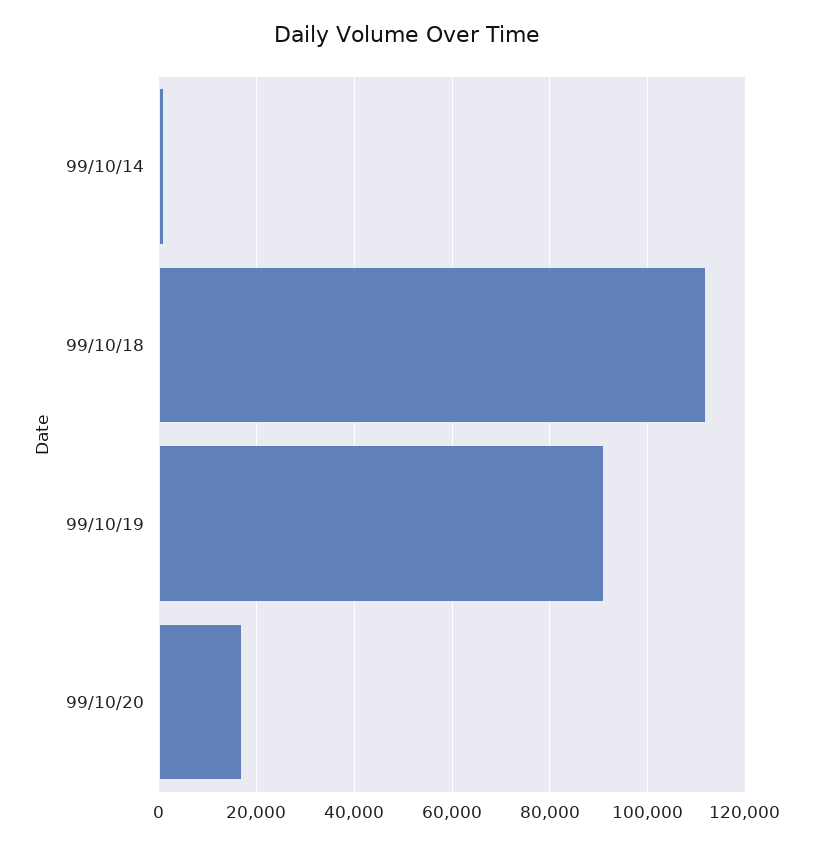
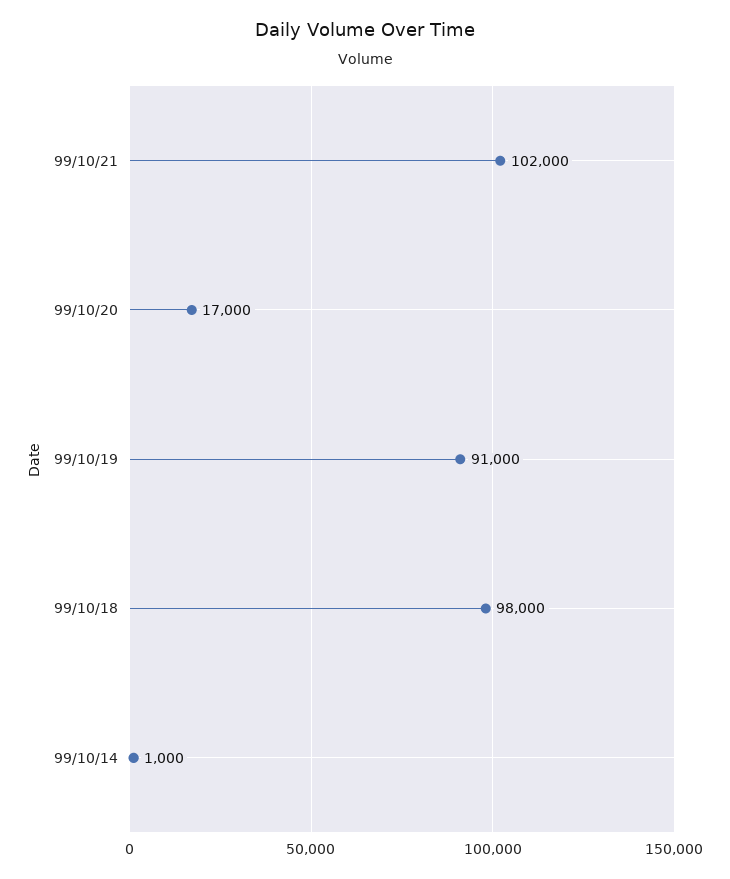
99/10/18: 112000 -> 98000
99/10/21: none -> 102000

